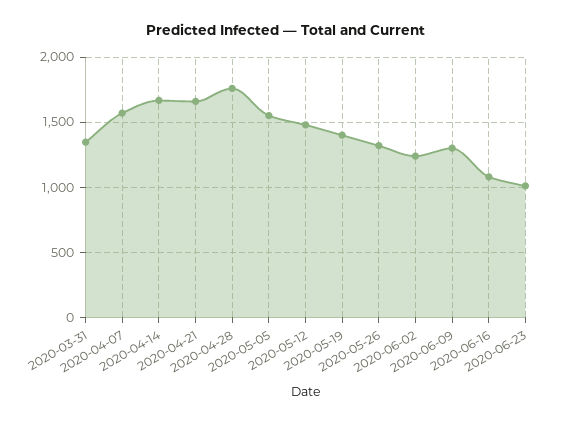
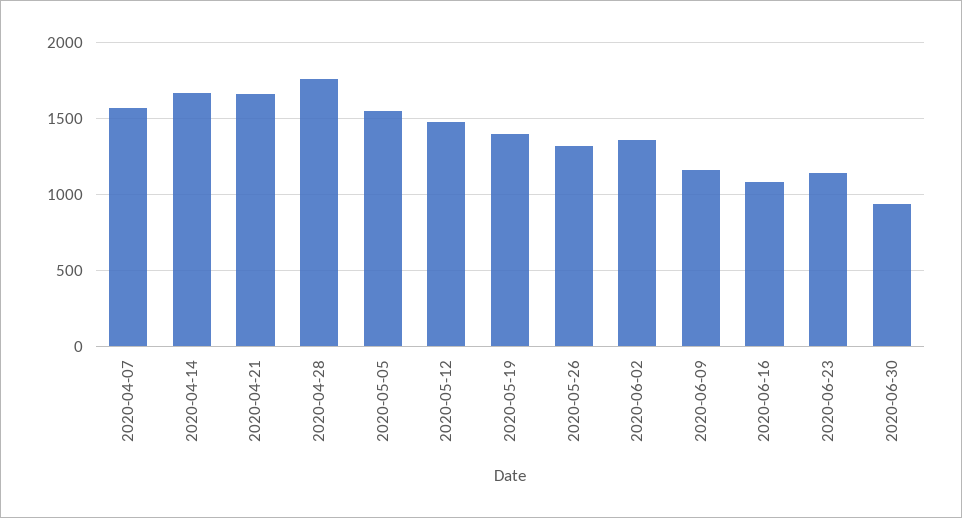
2020-03-31: 1350 -> none
2020-06-02: 1250 -> 1350
2020-06-09: 1300 -> 1150
2020-06-23: 1000 -> 1150
2020-06-30: none -> 950

